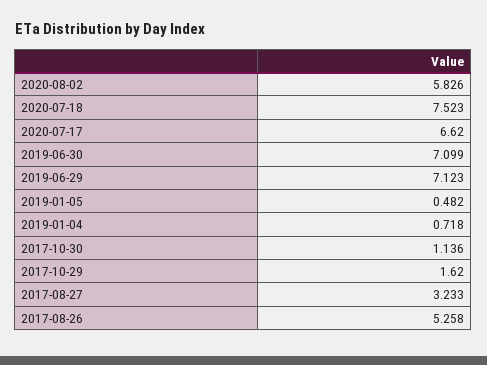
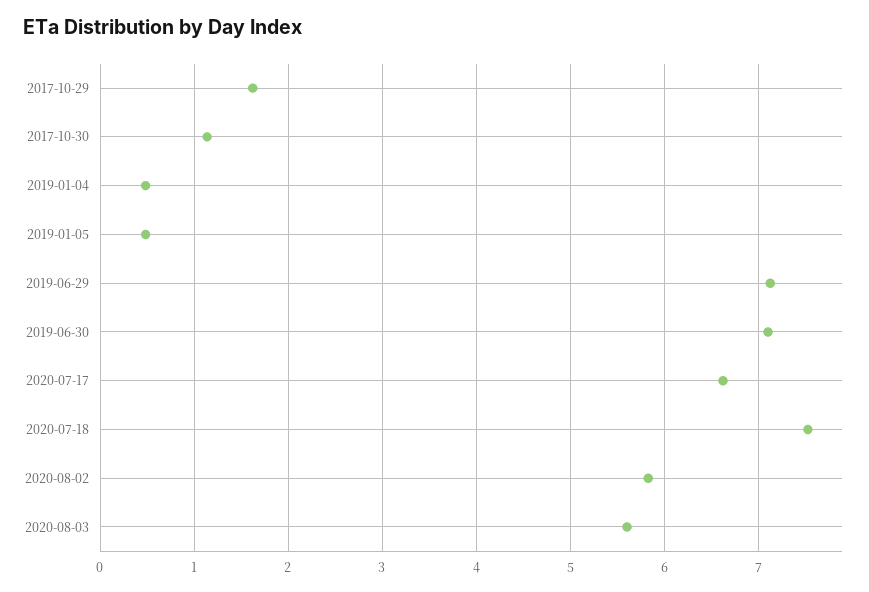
2019-01-04: 0.718 -> 0.5
2017-08-27: 3.233 -> none
2017-08-26: 5.258 -> none
2020-08-03: none -> 5.6

